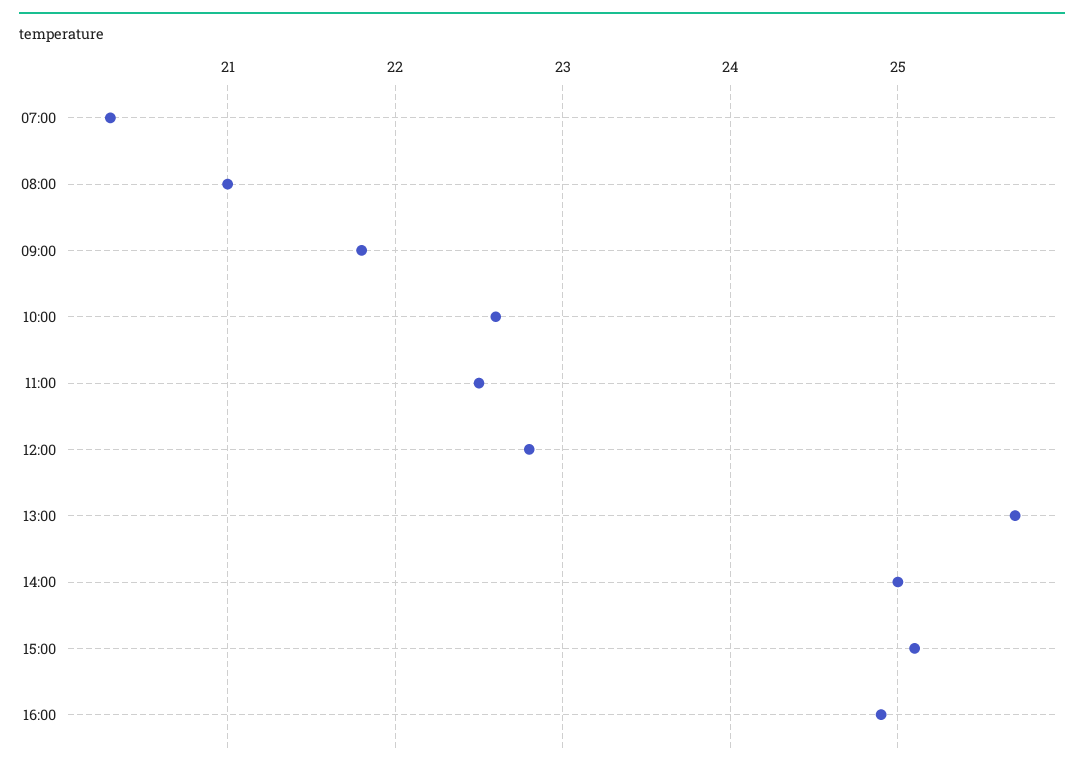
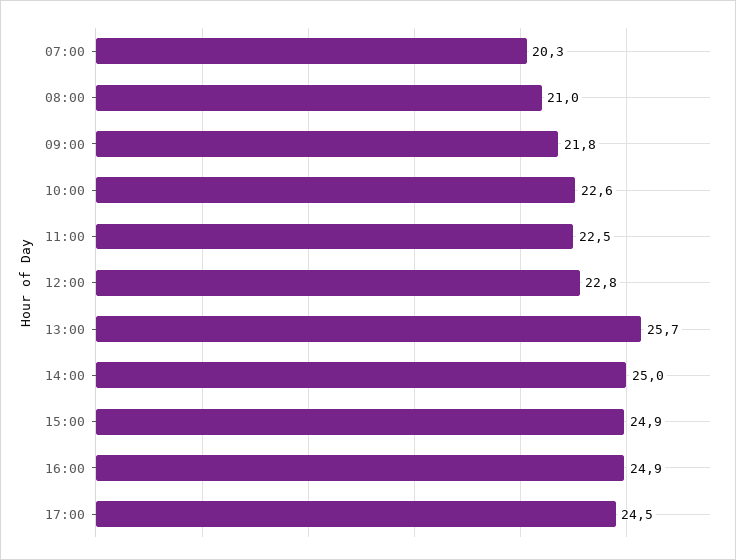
15:00: 25.1 -> 24.9
17:00: none -> 24.5

